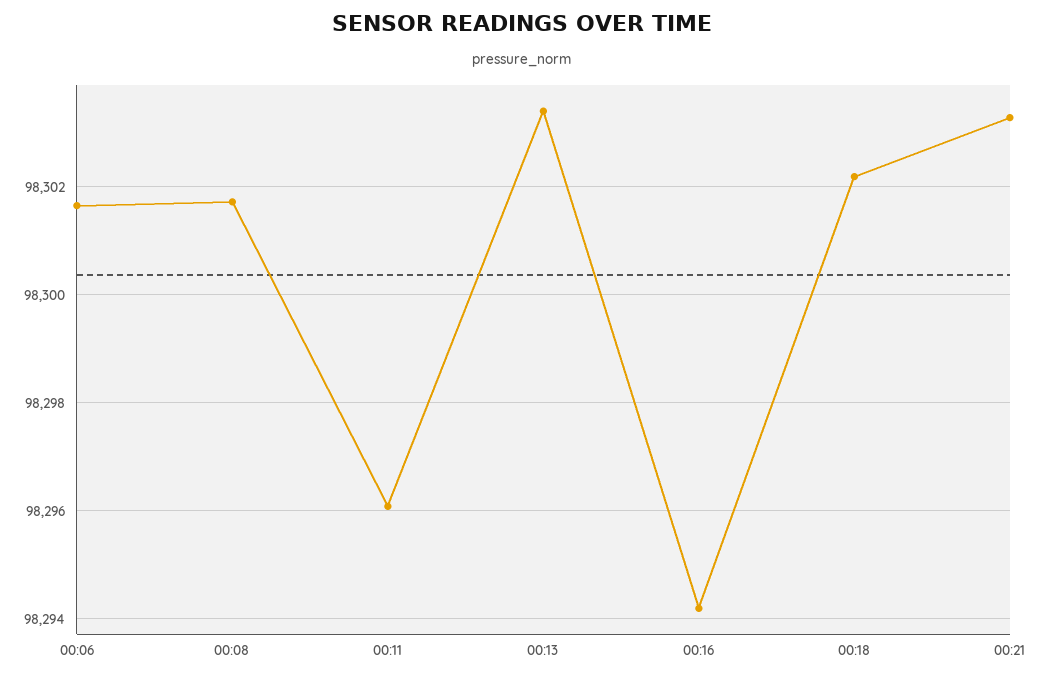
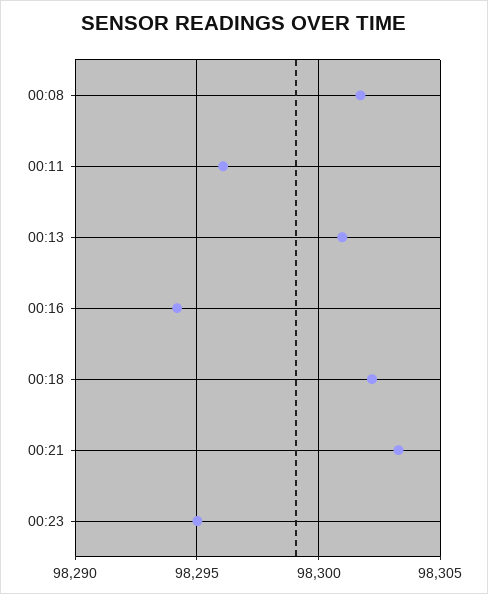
00:06: 98301.6 -> none
00:13: 98303.4 -> 98301
00:23: none -> 98295

